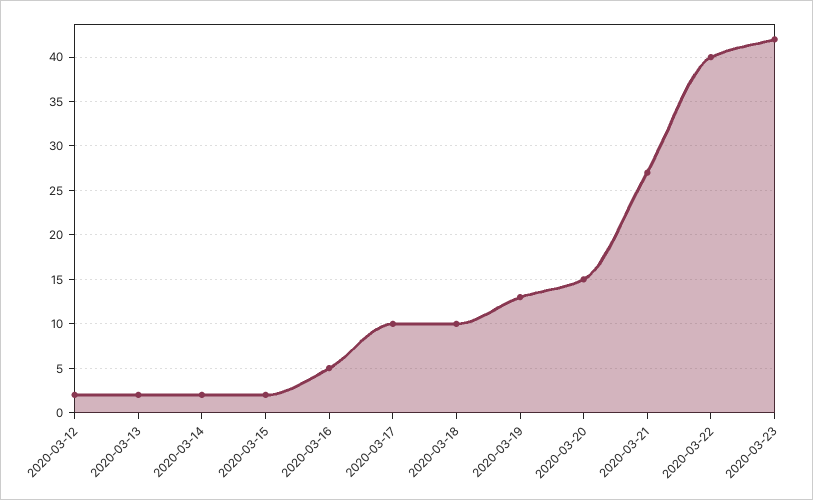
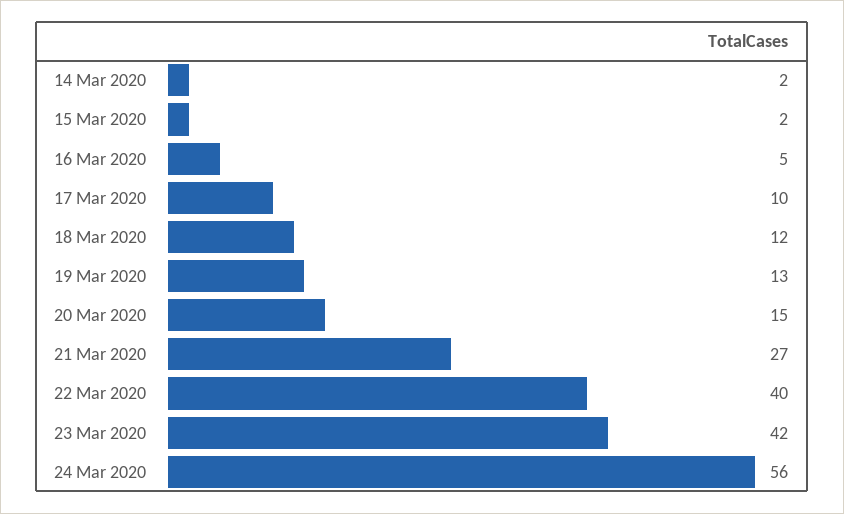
2020-03-12: 2 -> none
2020-03-13: 2 -> none
2020-03-18: 10 -> 12
24 Mar 2020: none -> 56

